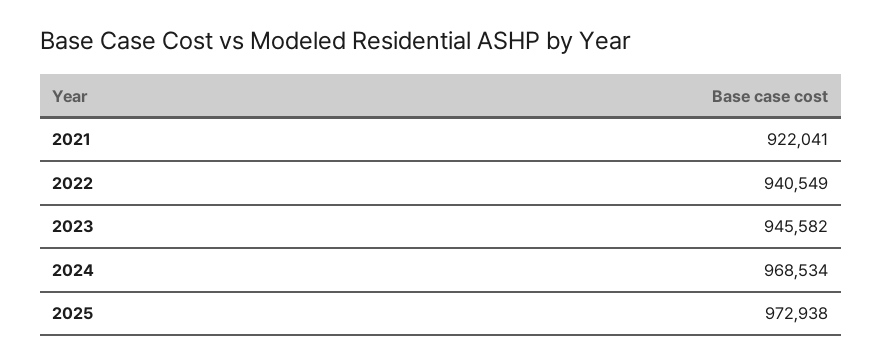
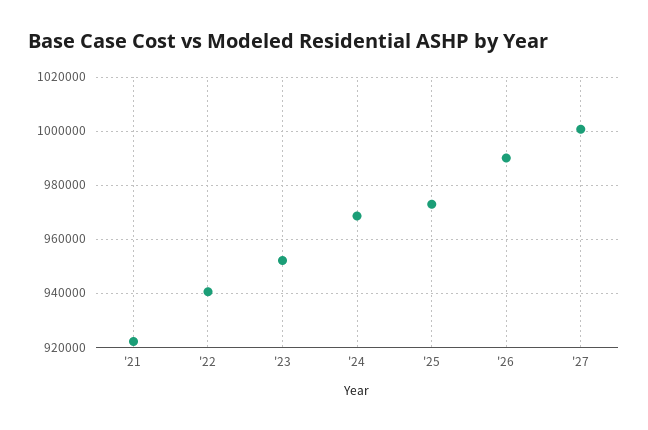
2023: 945582 -> 952500
'26: none -> 990000
'27: none -> 1000000

